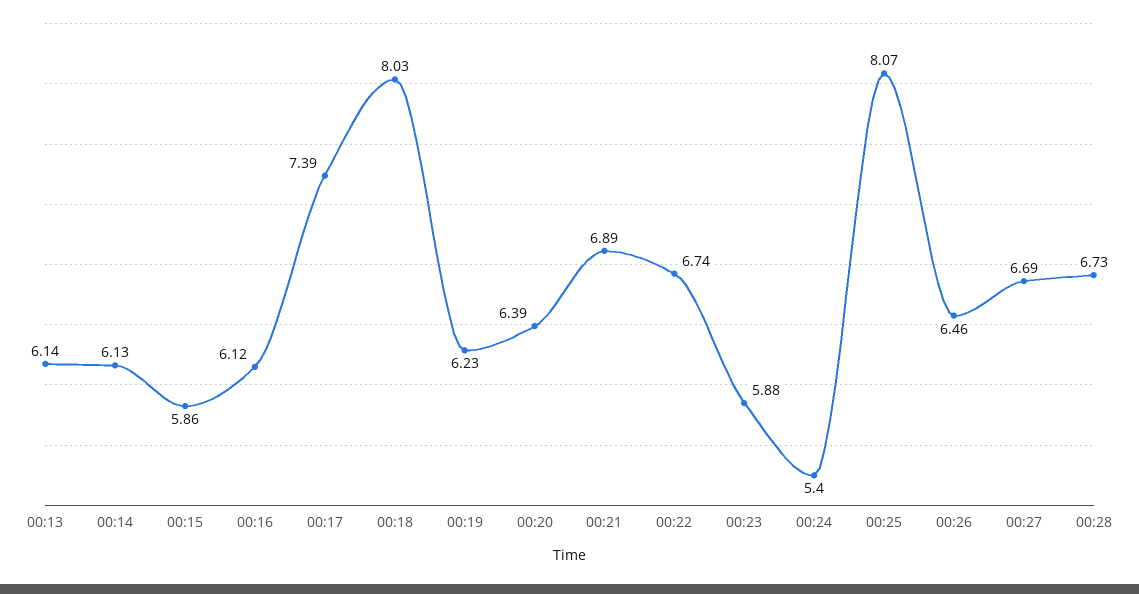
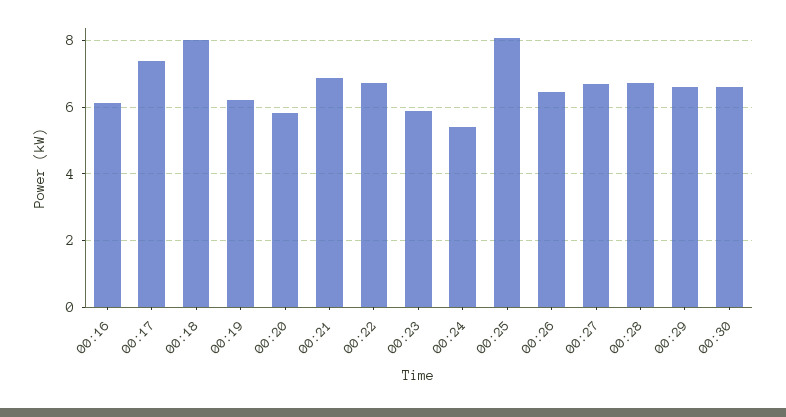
00:13: 6.14 -> none
00:14: 6.13 -> none
00:15: 5.86 -> none
00:20: 6.39 -> 5.8
00:29: none -> 6.6
00:30: none -> 6.6

